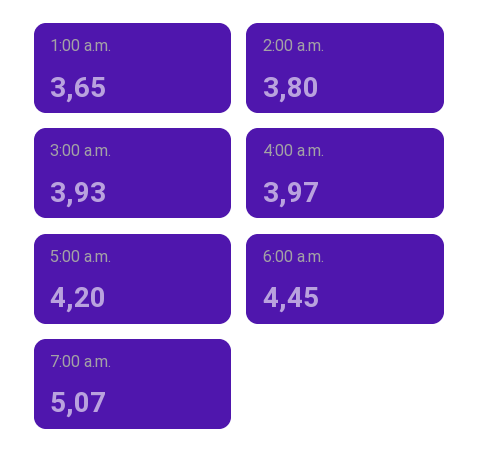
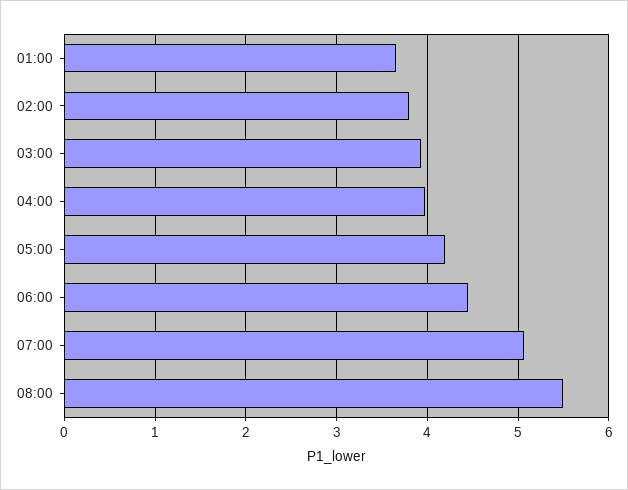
08:00: none -> 5.5

